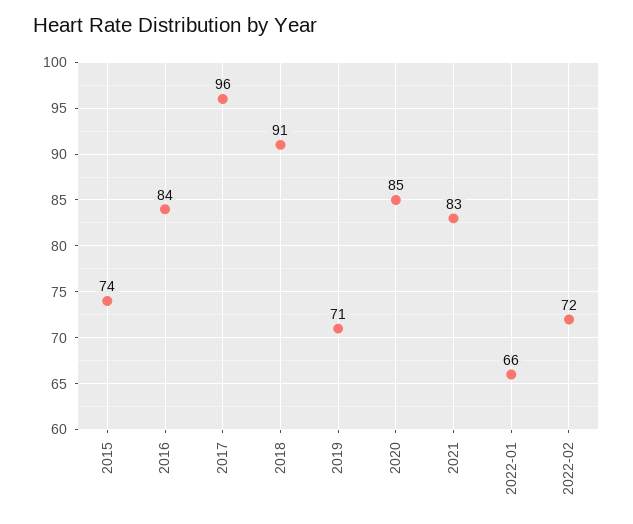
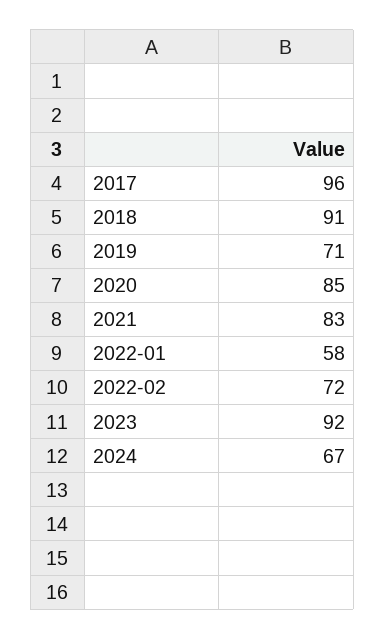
2015: 74 -> none
2016: 84 -> none
2022-01: 66 -> 58
2023: none -> 92
2024: none -> 67

